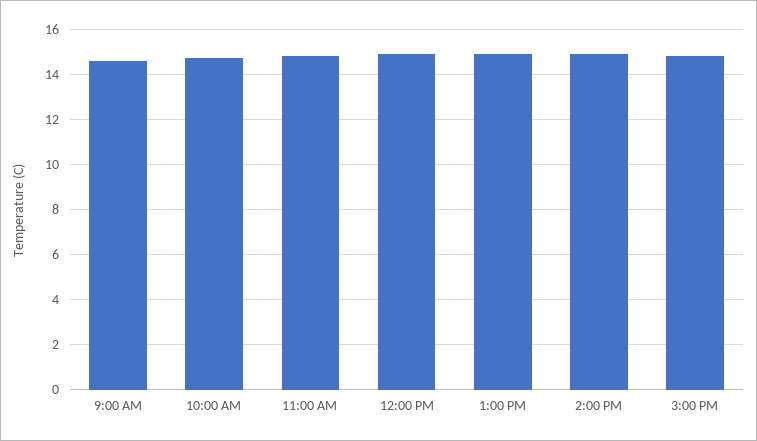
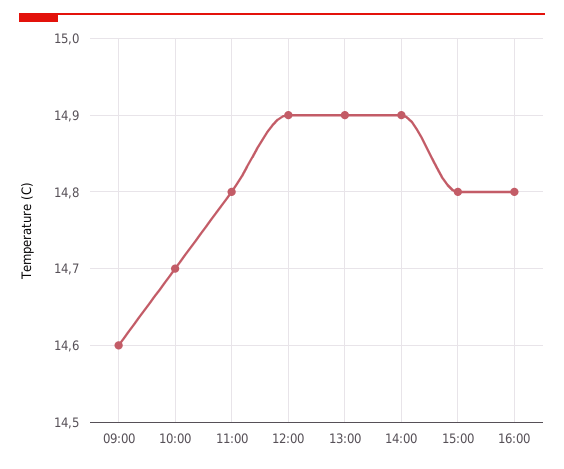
16:00: none -> 14.8

